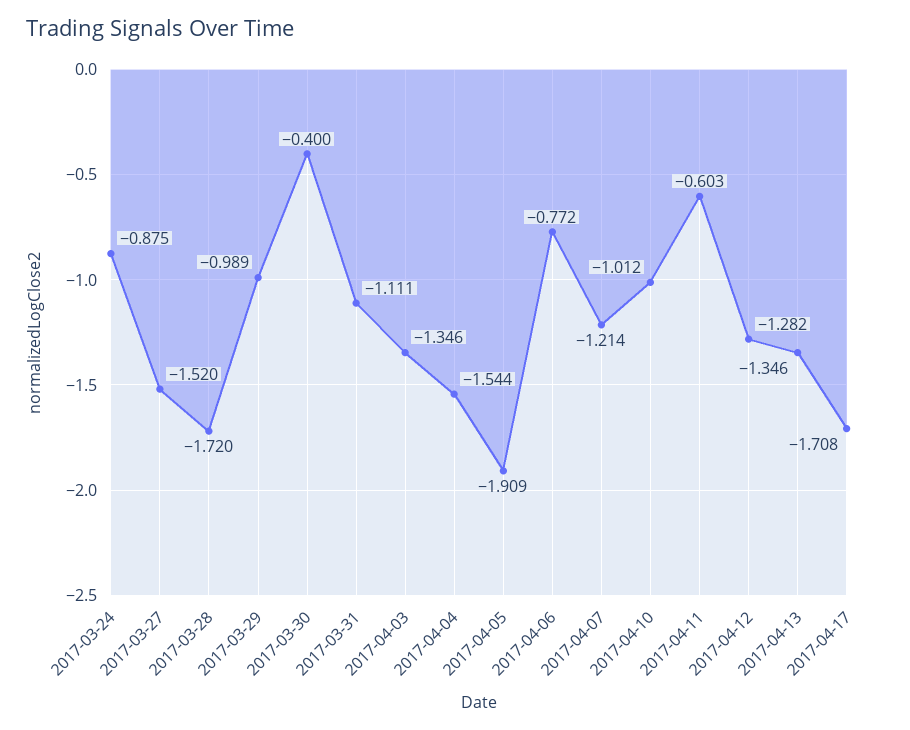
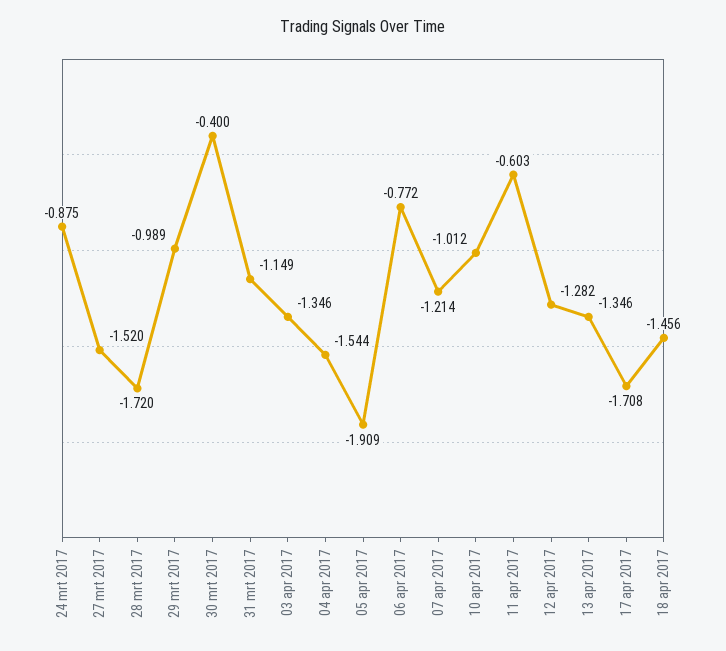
2017-03-31: -1.111 -> -1.149
18 apr 2017: none -> -1.456

